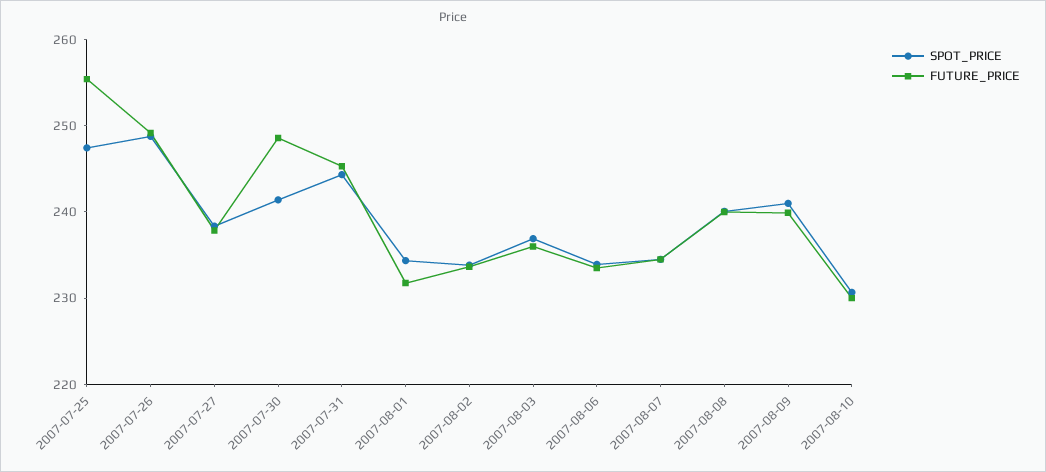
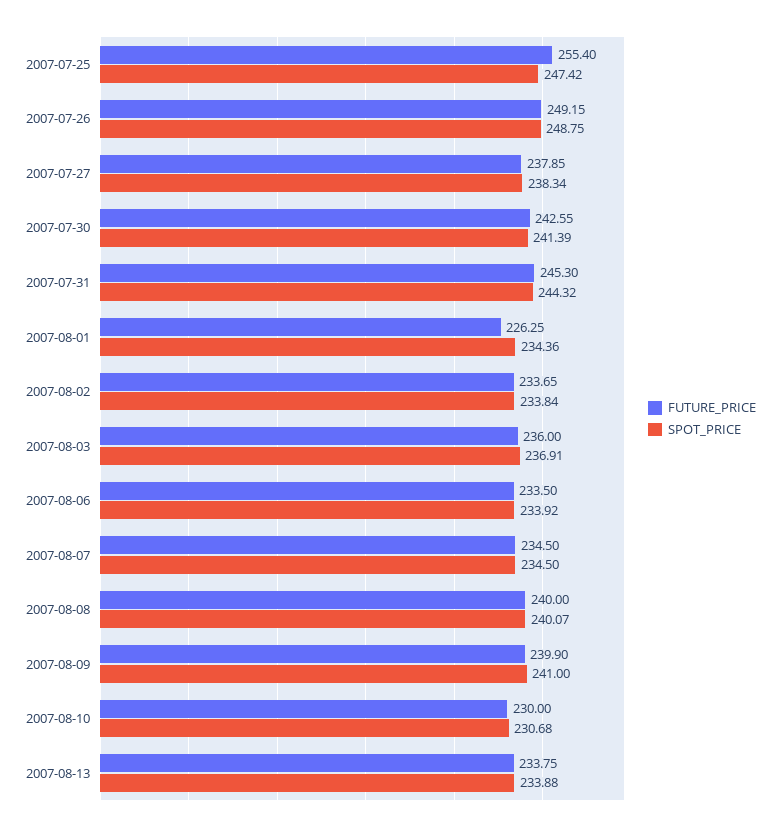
FUTURE_PRICE, 2007-07-30: 248 -> 242.55
FUTURE_PRICE, 2007-08-01: 232 -> 226.25
FUTURE_PRICE, 2007-08-13: none -> 233.75
SPOT_PRICE, 2007-08-13: none -> 233.88

